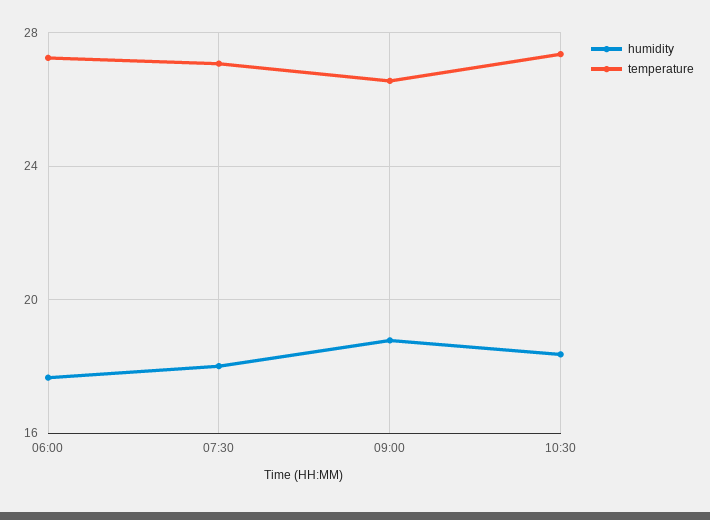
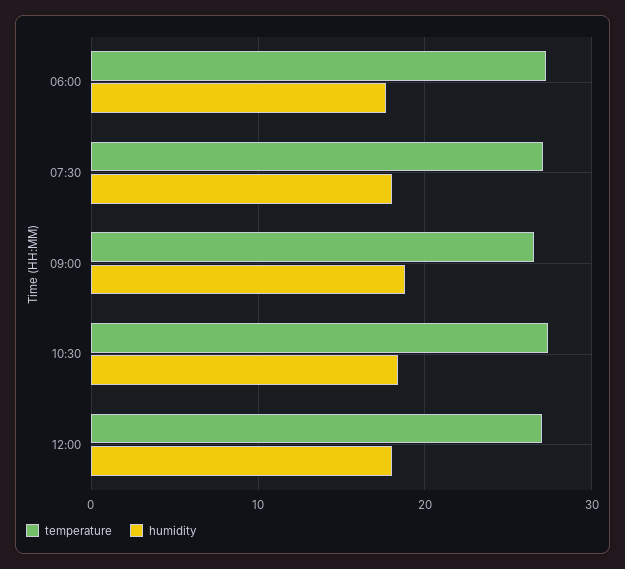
temperature, 12:00: none -> 27
humidity, 12:00: none -> 18

